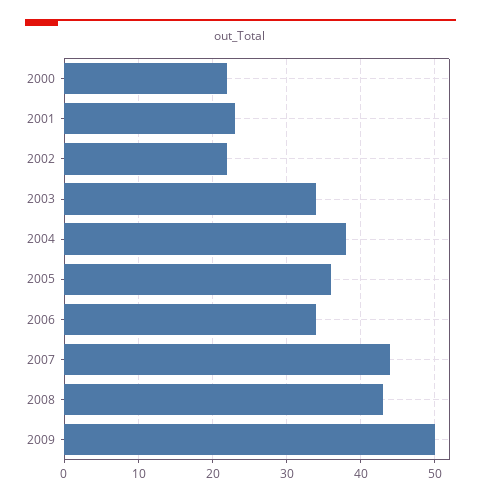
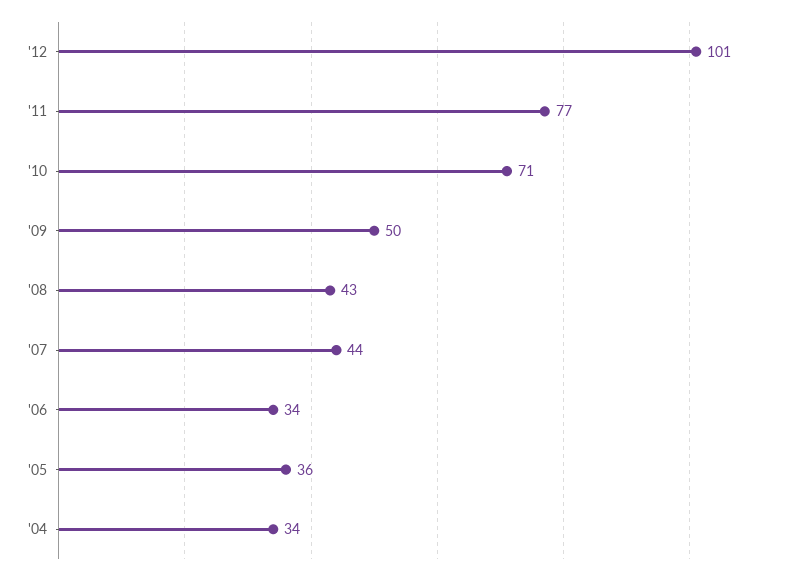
2000: 22 -> none
2001: 23 -> none
2002: 22 -> none
2003: 34 -> none
2004: 38 -> 34
'12: none -> 101
'11: none -> 77
'10: none -> 71

